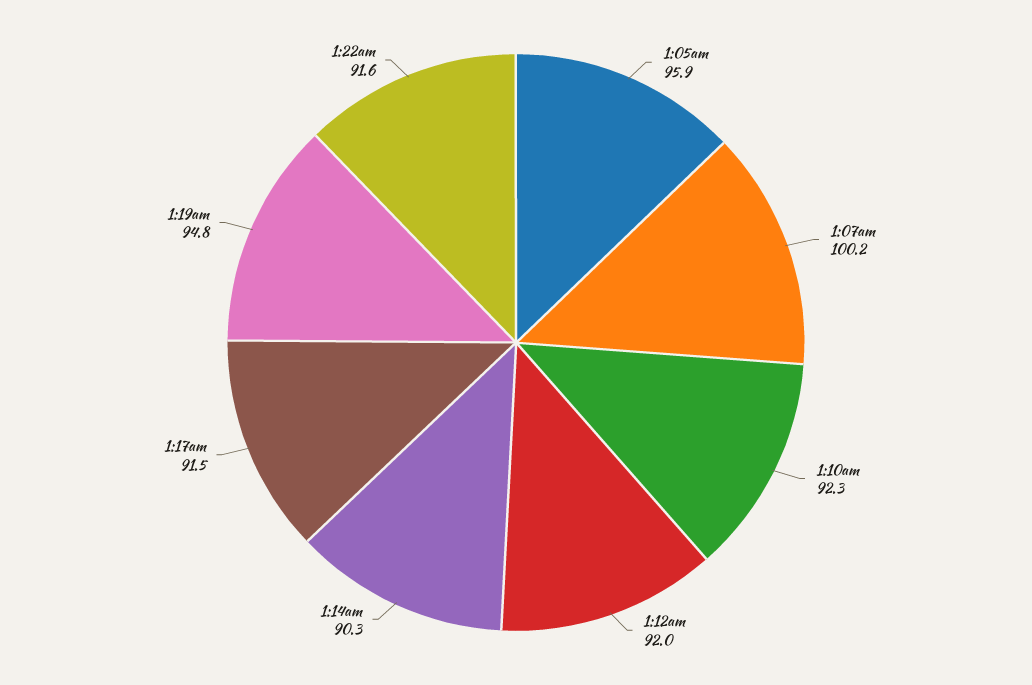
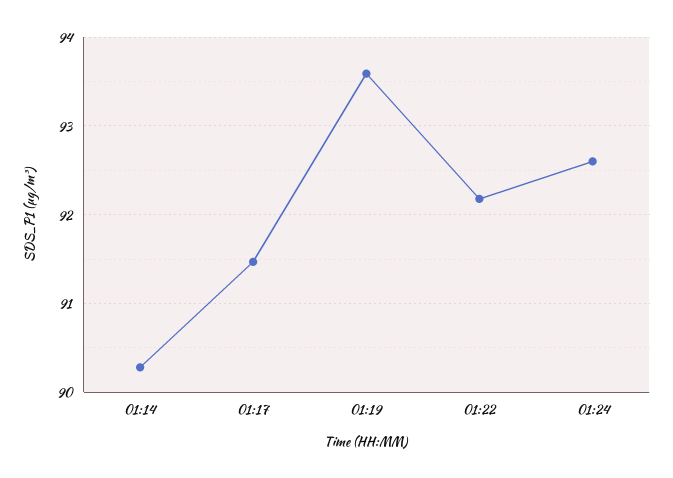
1:05am: 95.9 -> none
1:07am: 100.2 -> none
1:10am: 92.3 -> none
1:12am: 92 -> none
1:19am: 94.8 -> 93.6
1:22am: 91.6 -> 92.2
01:24: none -> 92.6

